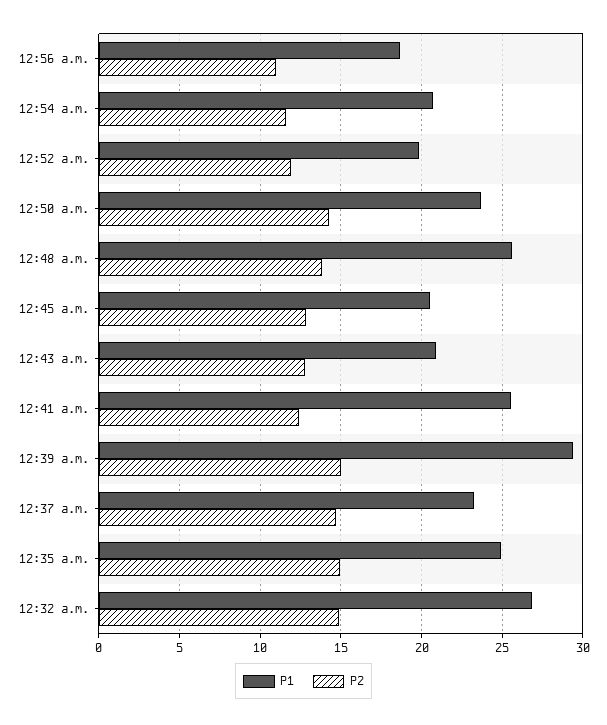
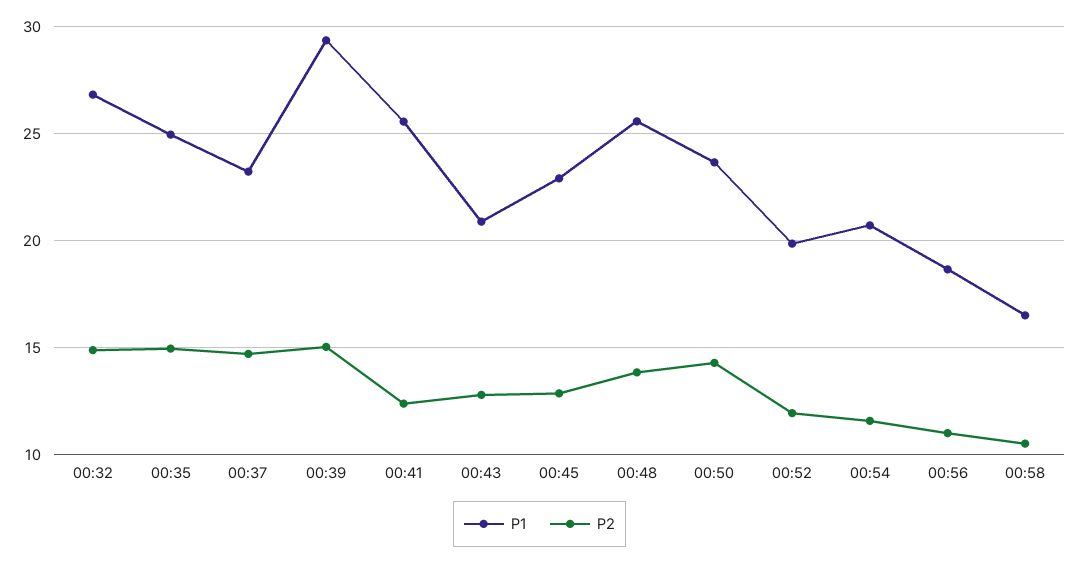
P1, 12:45 a.m.: 20.5 -> 23
P1, 00:58: none -> 16.5
P2, 00:58: none -> 10.5

